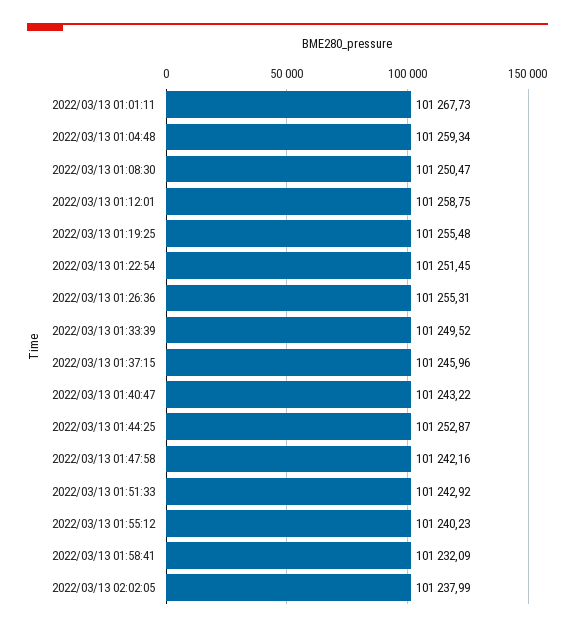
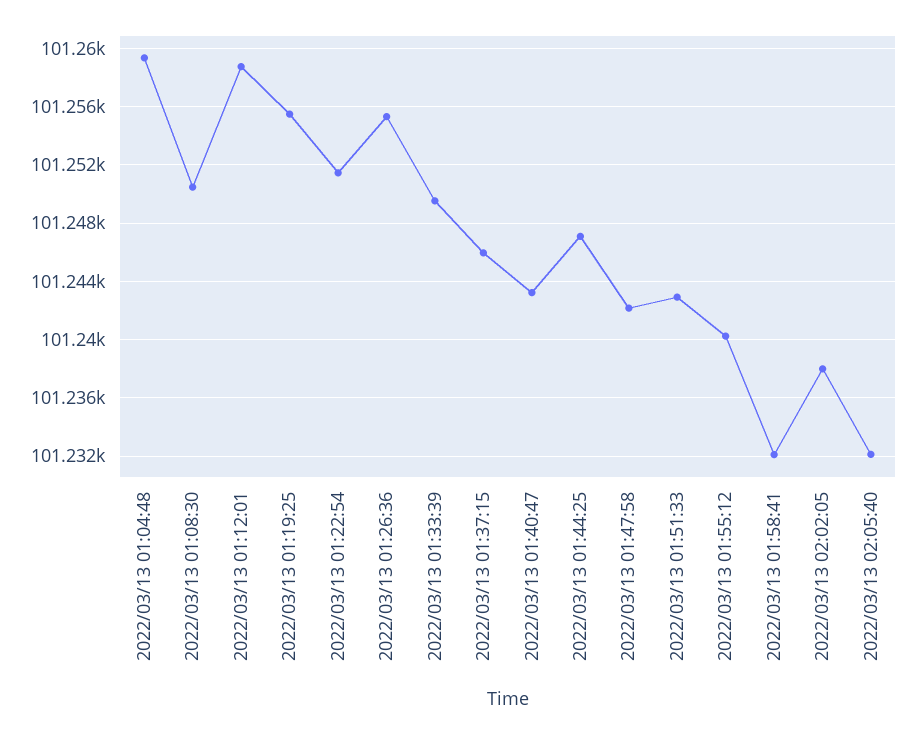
2022/03/13 01:01:11: 101267.73 -> none
2022/03/13 01:44:25: 101252.87 -> 101247
2022/03/13 02:05:40: none -> 101232

